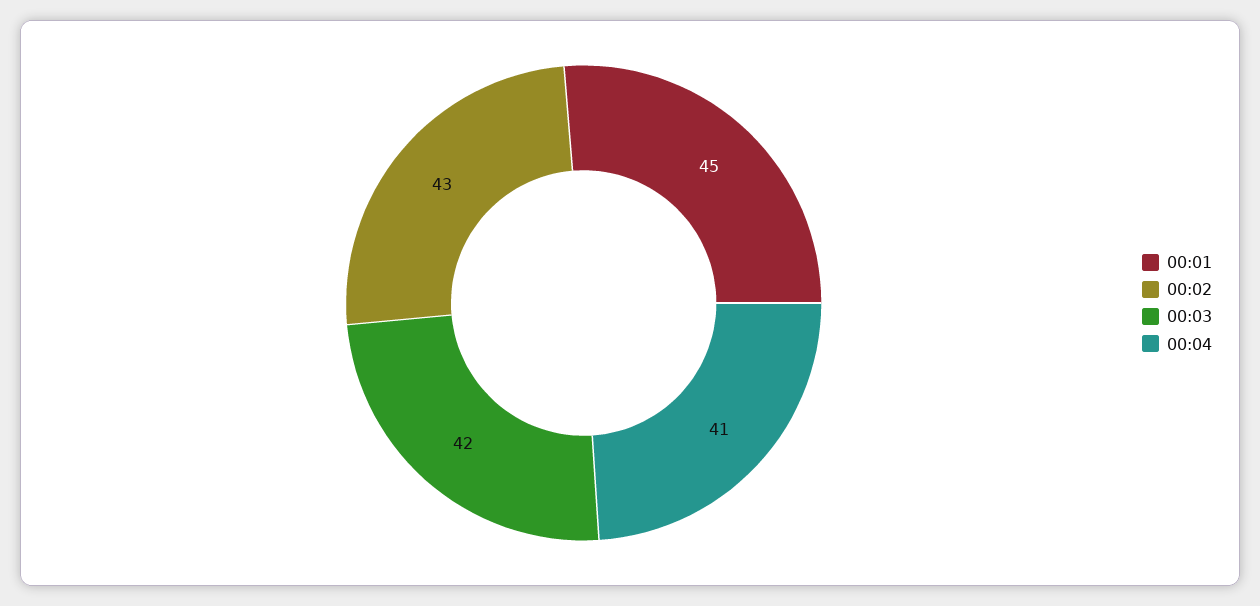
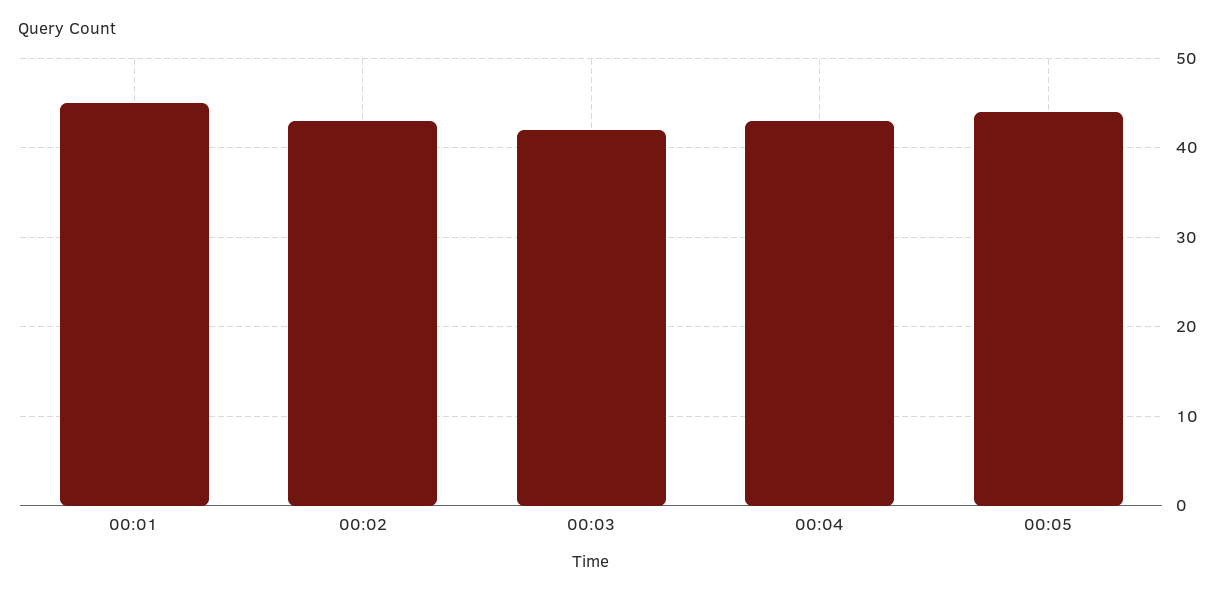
00:04: 41 -> 43
00:05: none -> 44

